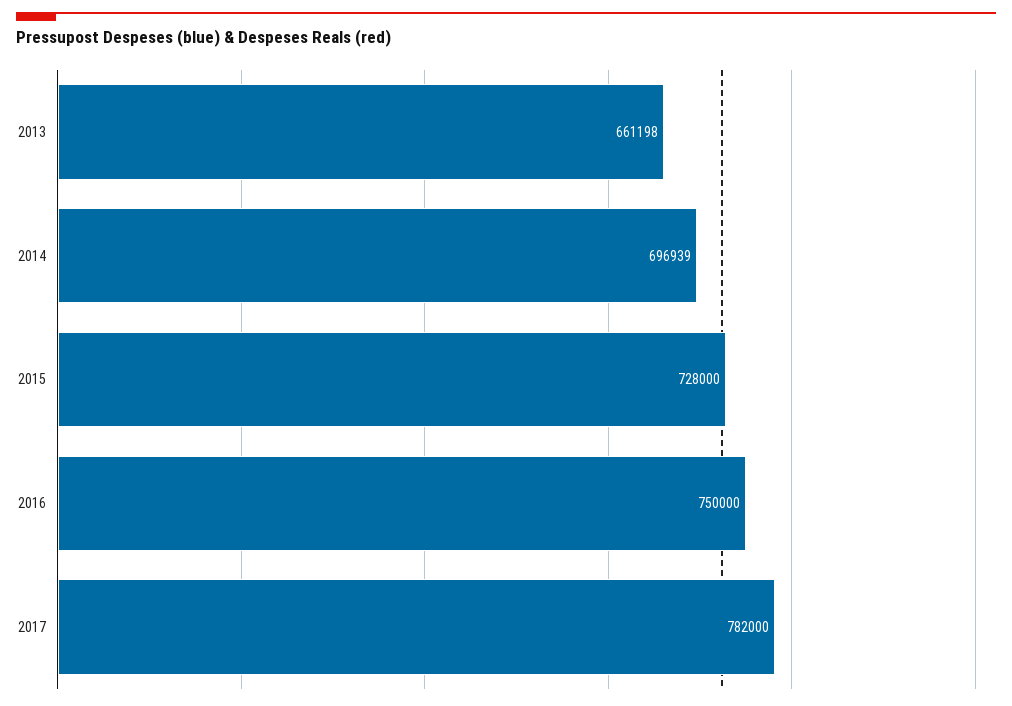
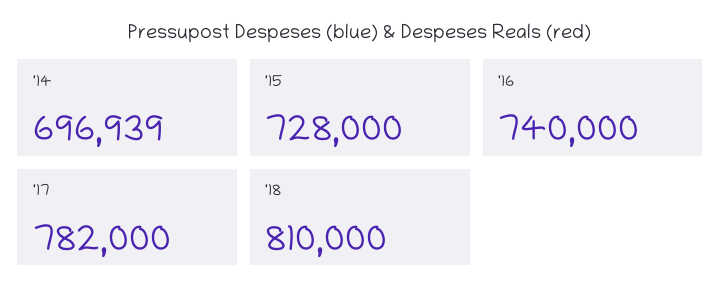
2013: 661198 -> none
2016: 750000 -> 740000
'18: none -> 810000

